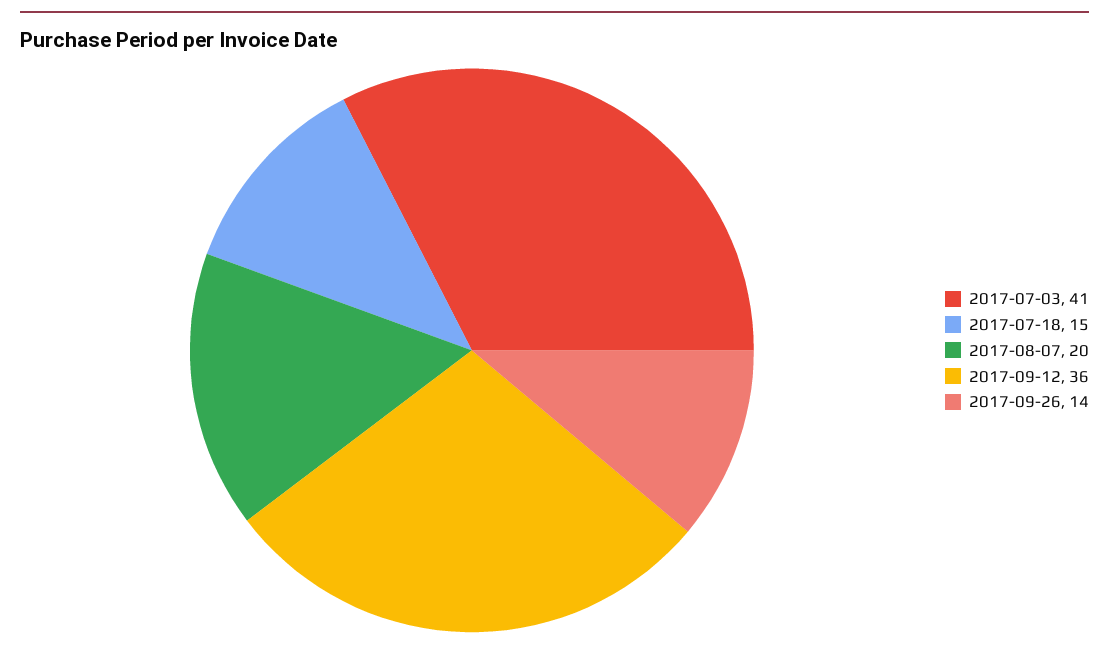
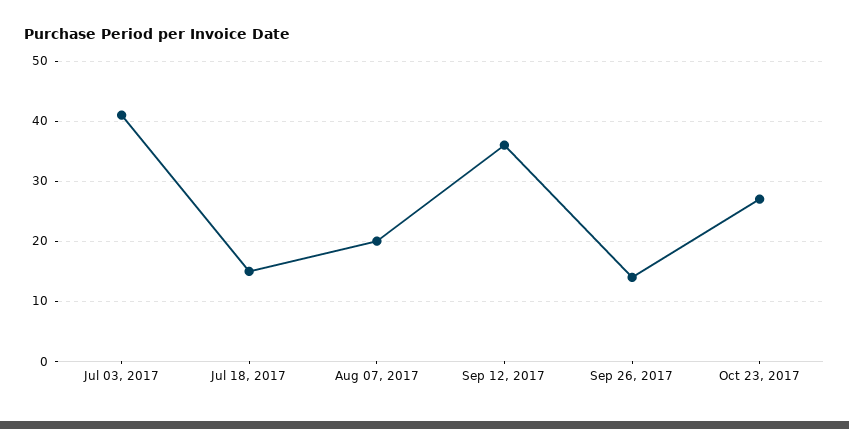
Oct 23, 2017: none -> 27

